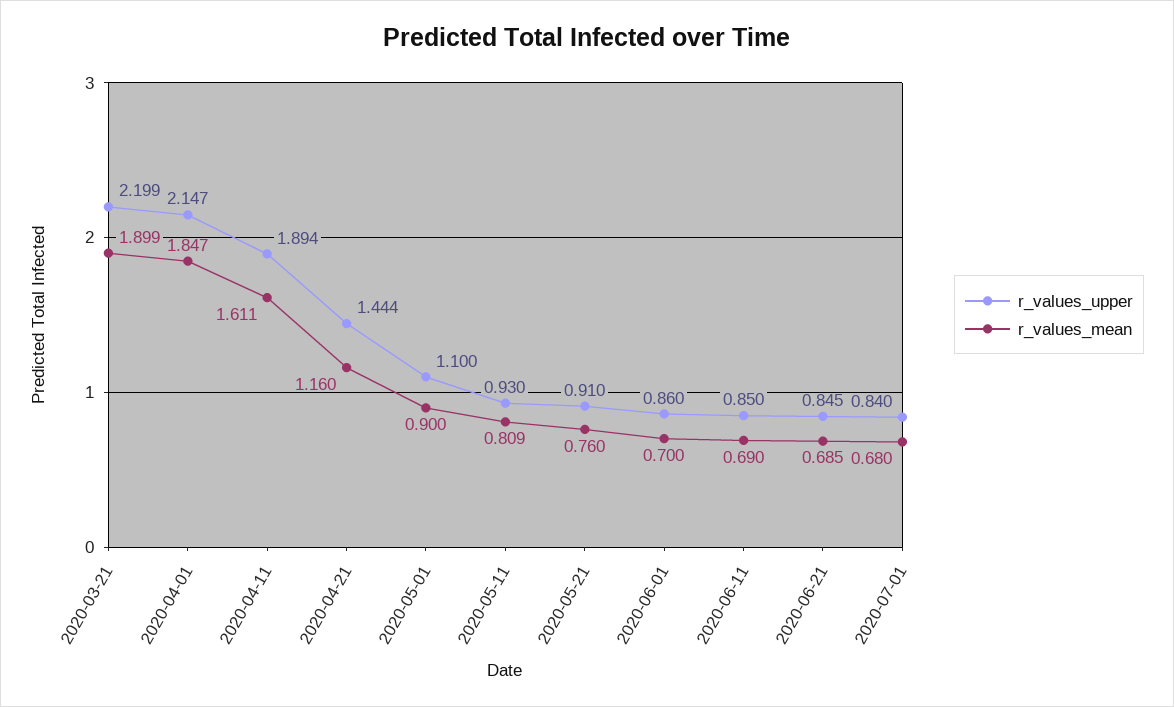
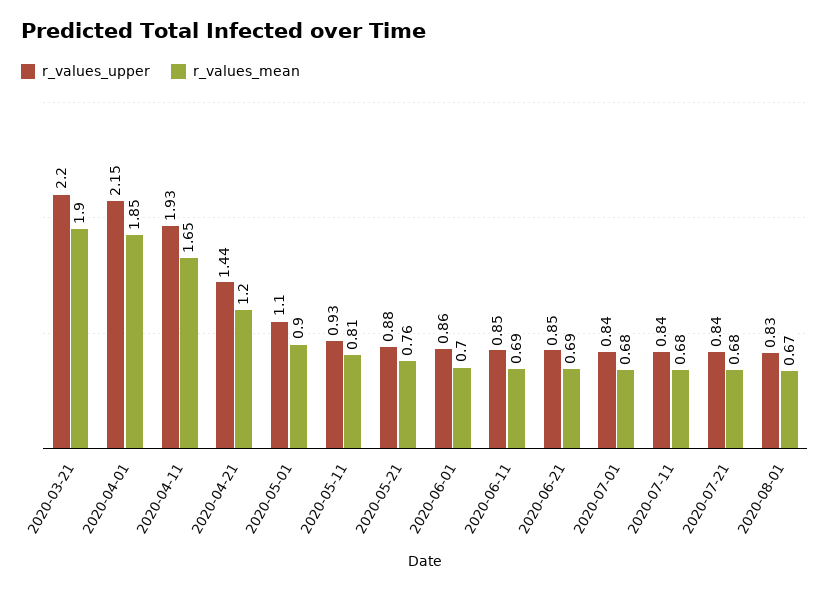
r_values_upper, 2020-04-11: 1.894 -> 1.93
r_values_mean, 2020-04-11: 1.611 -> 1.65
r_values_mean, 2020-04-21: 1.16 -> 1.2
r_values_upper, 2020-05-21: 0.91 -> 0.88
r_values_upper, 2020-07-11: none -> 0.84
r_values_mean, 2020-07-11: none -> 0.68
r_values_upper, 2020-07-21: none -> 0.84
r_values_mean, 2020-07-21: none -> 0.68
r_values_upper, 2020-08-01: none -> 0.83
r_values_mean, 2020-08-01: none -> 0.67

